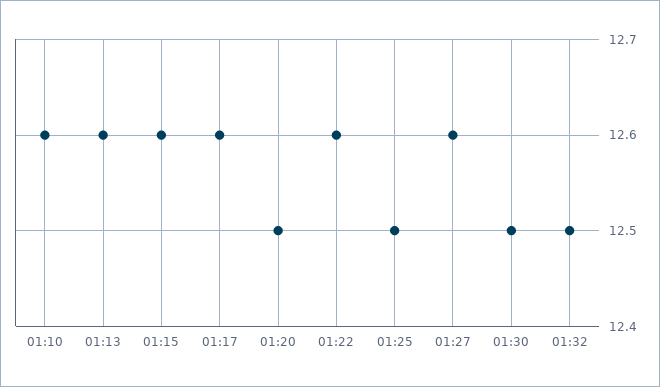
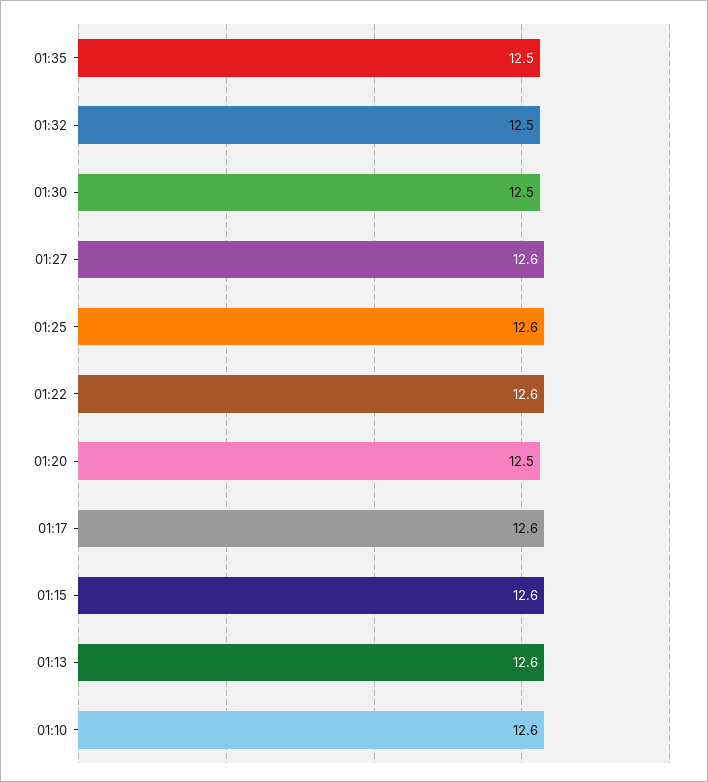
01:25: 12.5 -> 12.6
01:35: none -> 12.5

